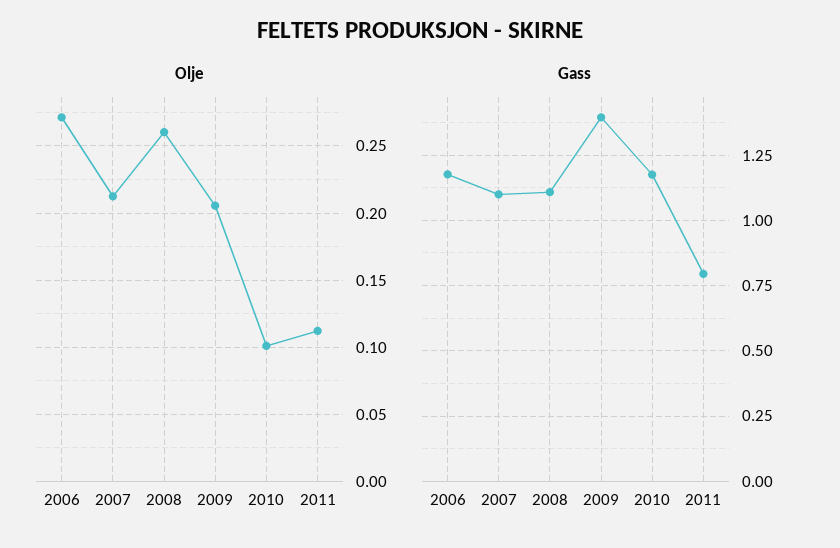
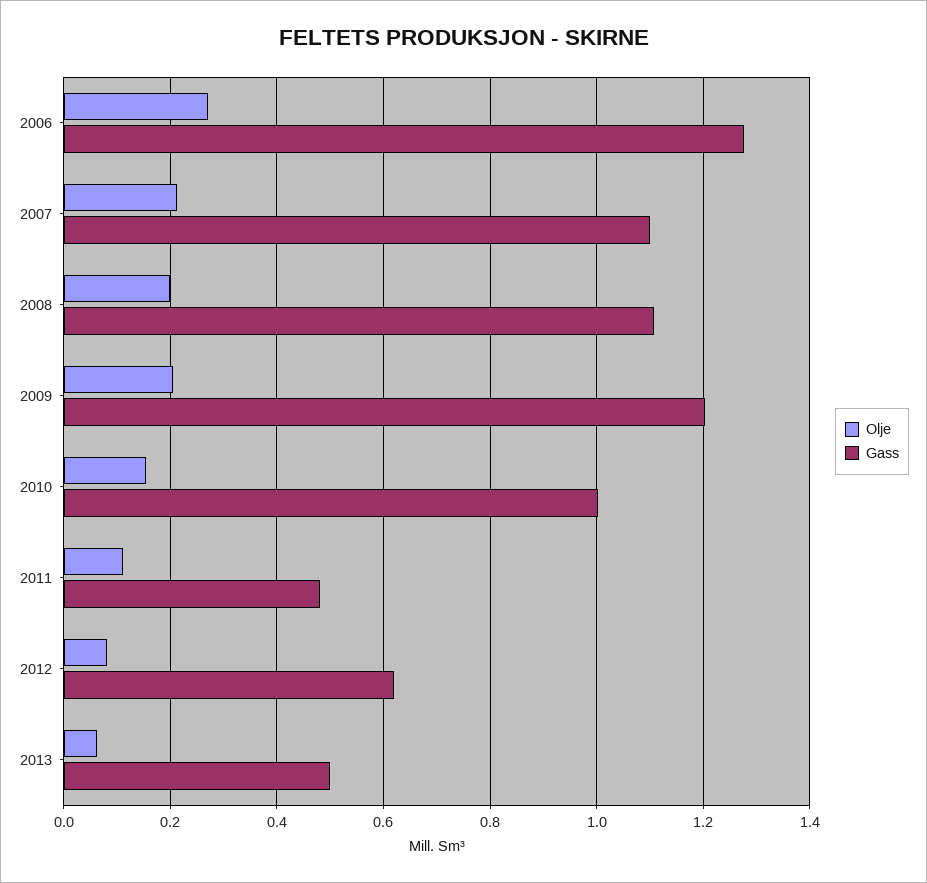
Olje, 2008: 0.26 -> 0.2
Olje, 2010: 0.1 -> 0.16
Gass, 2006: 1.175 -> 1.28
Gass, 2009: 1.4 -> 1.2
Gass, 2010: 1.175 -> 1
Gass, 2011: 0.8 -> 0.48
Olje, 2012: none -> 0.08
Gass, 2012: none -> 0.62
Olje, 2013: none -> 0.06
Gass, 2013: none -> 0.5

